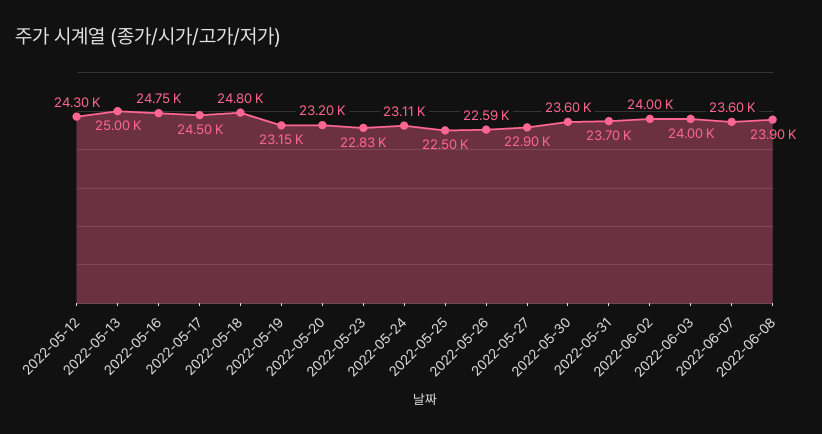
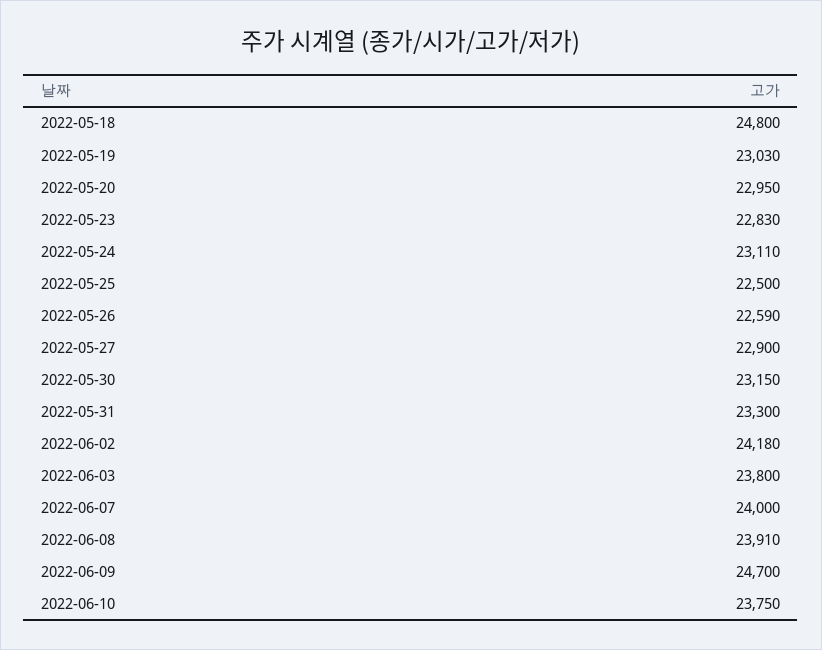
2022-05-12: 24300 -> none
2022-05-13: 25000 -> none
2022-05-16: 24750 -> none
2022-05-17: 24500 -> none
2022-05-19: 23150 -> 23030
2022-05-20: 23200 -> 22950
2022-05-30: 23600 -> 23150
2022-05-31: 23700 -> 23300
2022-06-02: 24000 -> 24180
2022-06-03: 24000 -> 23800
2022-06-07: 23600 -> 24000
2022-06-08: 23900 -> 23910
2022-06-09: none -> 24700
2022-06-10: none -> 23750

